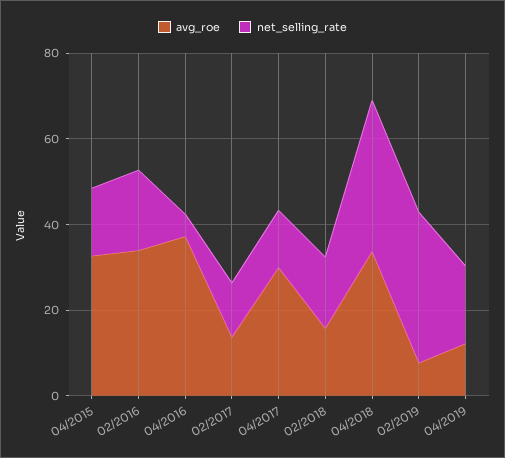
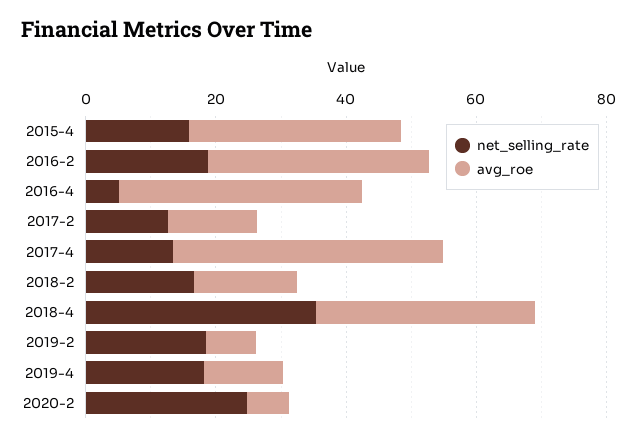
avg_roe, 04/2017: 30 -> 40
net_selling_rate, 02/2019: 35 -> 20
net_selling_rate, 2020-2: none -> 25
avg_roe, 2020-2: none -> 5

